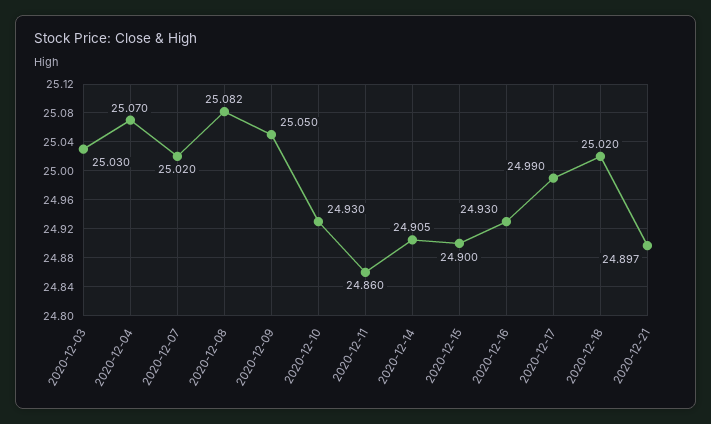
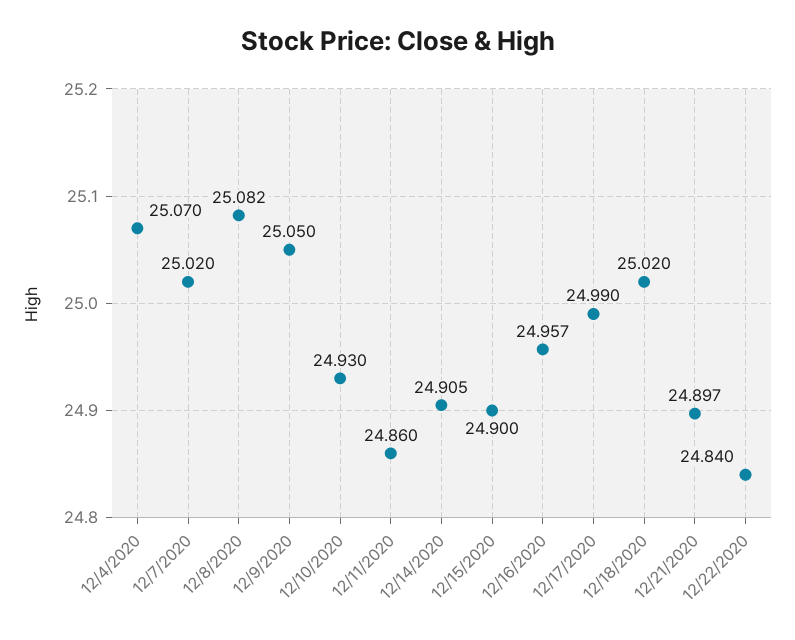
2020-12-03: 25.03 -> none
2020-12-16: 24.93 -> 24.957
12/22/2020: none -> 24.84

